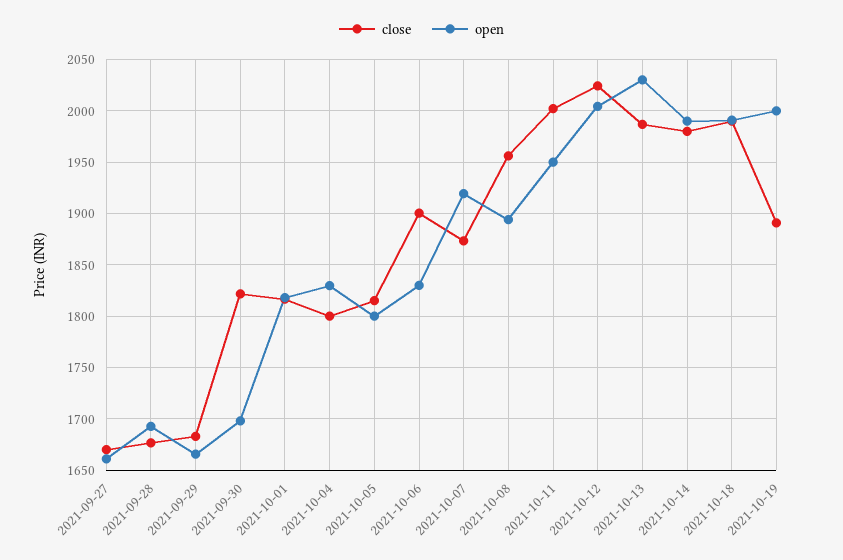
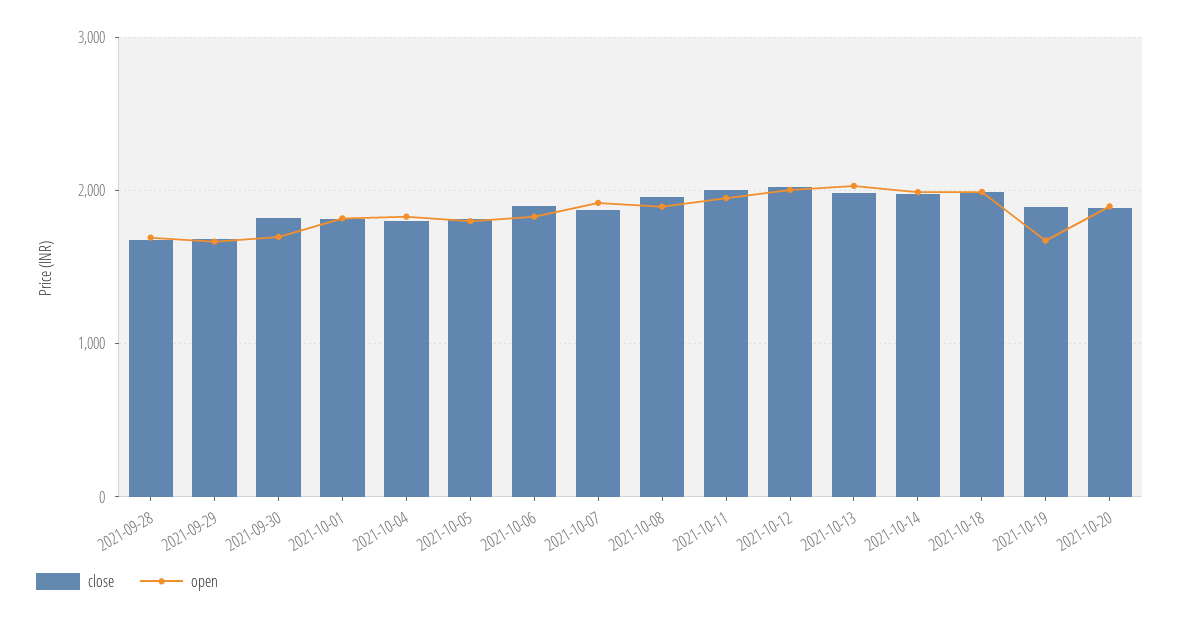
close, 2021-09-27: 1670 -> none
open, 2021-09-27: 1660 -> none
open, 2021-10-19: 2000 -> 1700
close, 2021-10-20: none -> 1900
open, 2021-10-20: none -> 1900

